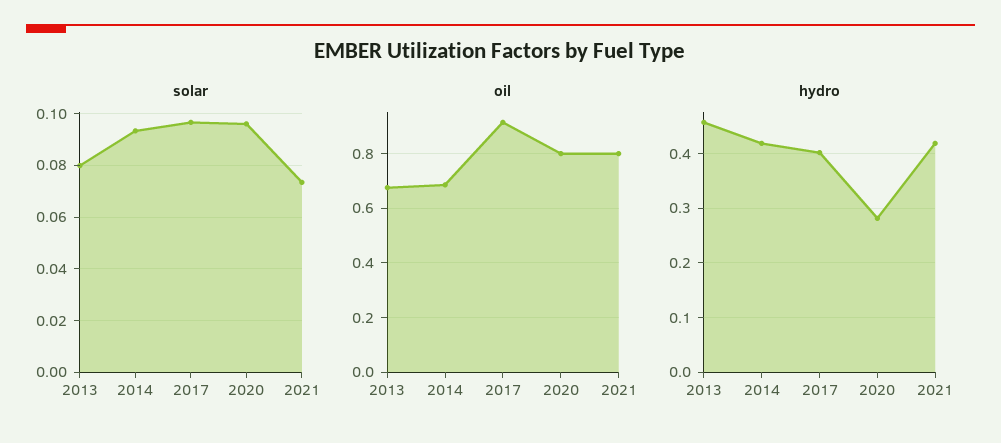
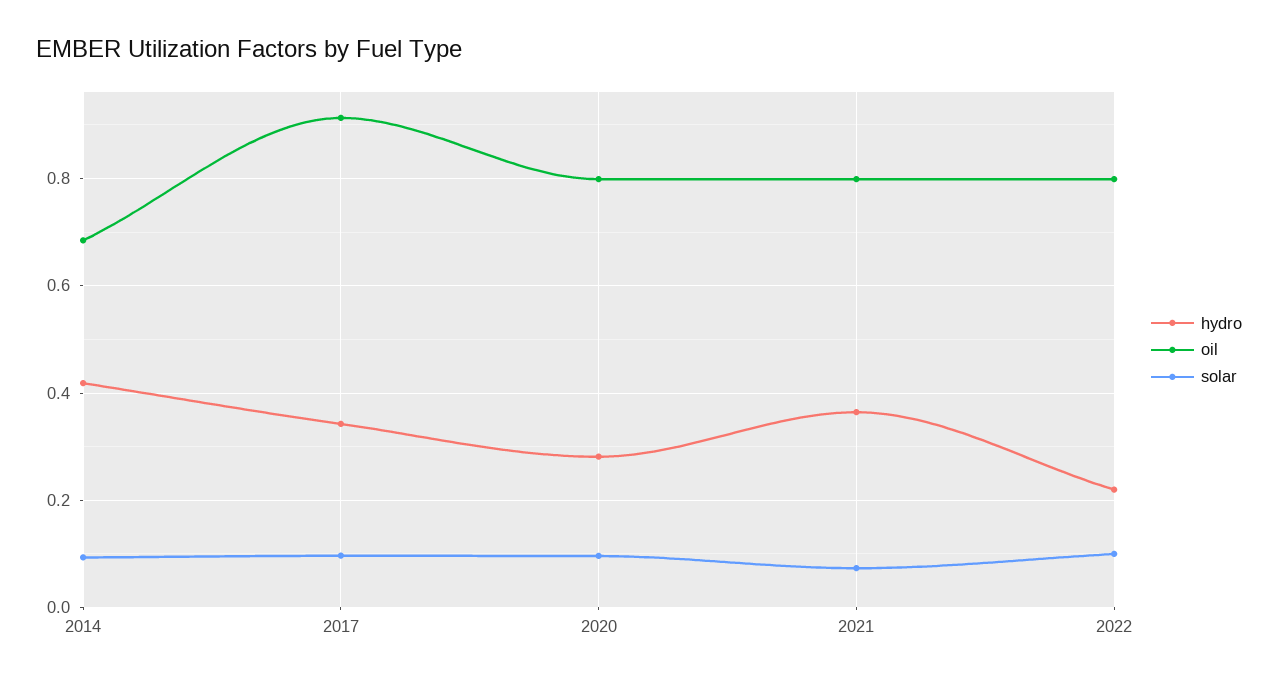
solar, 2013: 0.08 -> none
oil, 2013: 0.675 -> none
hydro, 2013: 0.46 -> none
hydro, 2017: 0.4 -> 0.34
hydro, 2021: 0.42 -> 0.36
hydro, 2022: none -> 0.22
oil, 2022: none -> 0.8
solar, 2022: none -> 0.1

